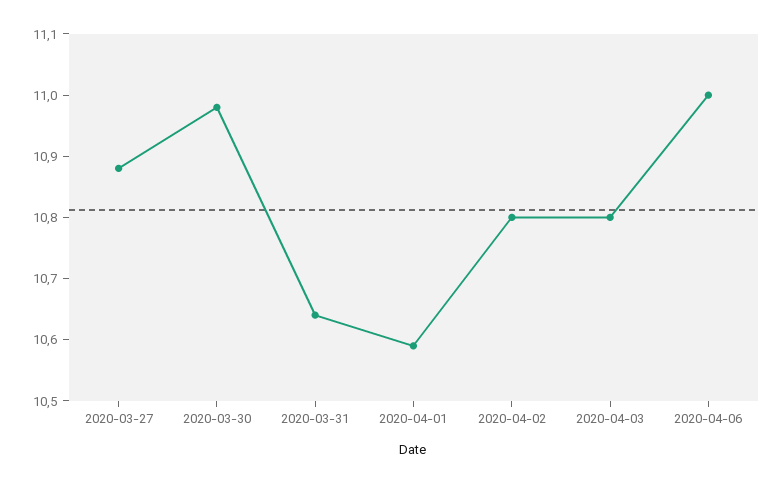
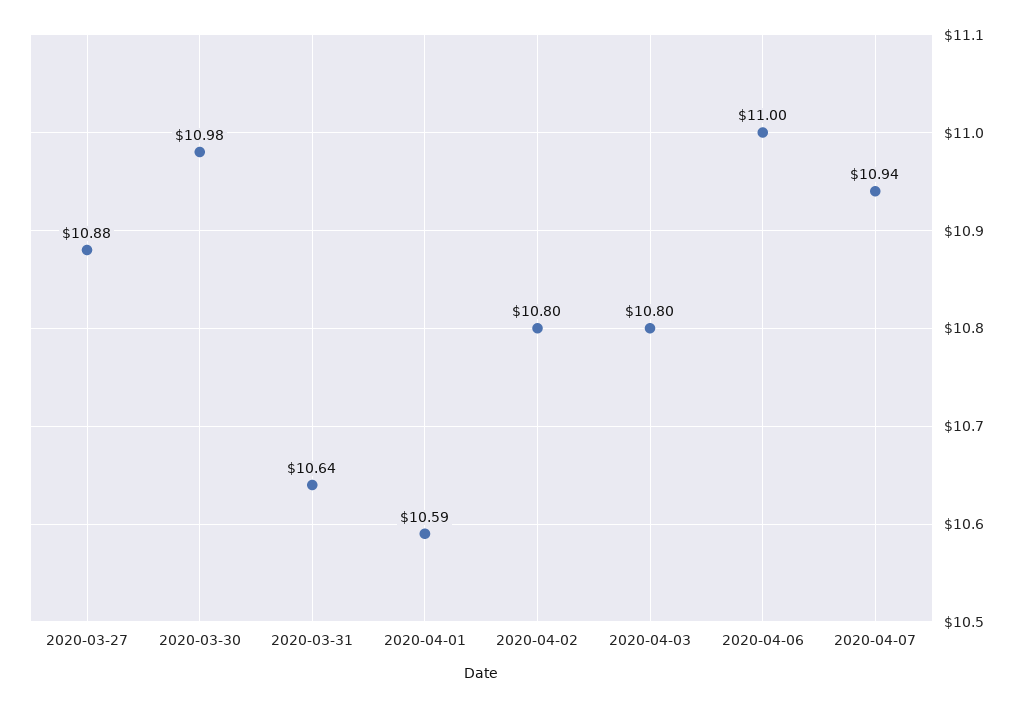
2020-04-07: none -> 10.94

